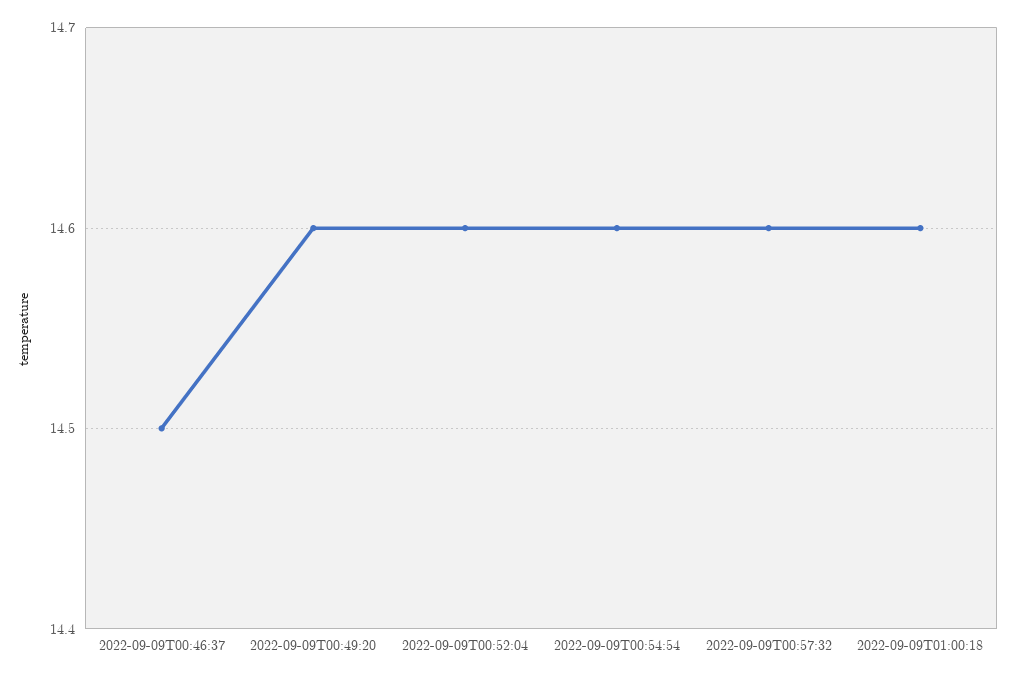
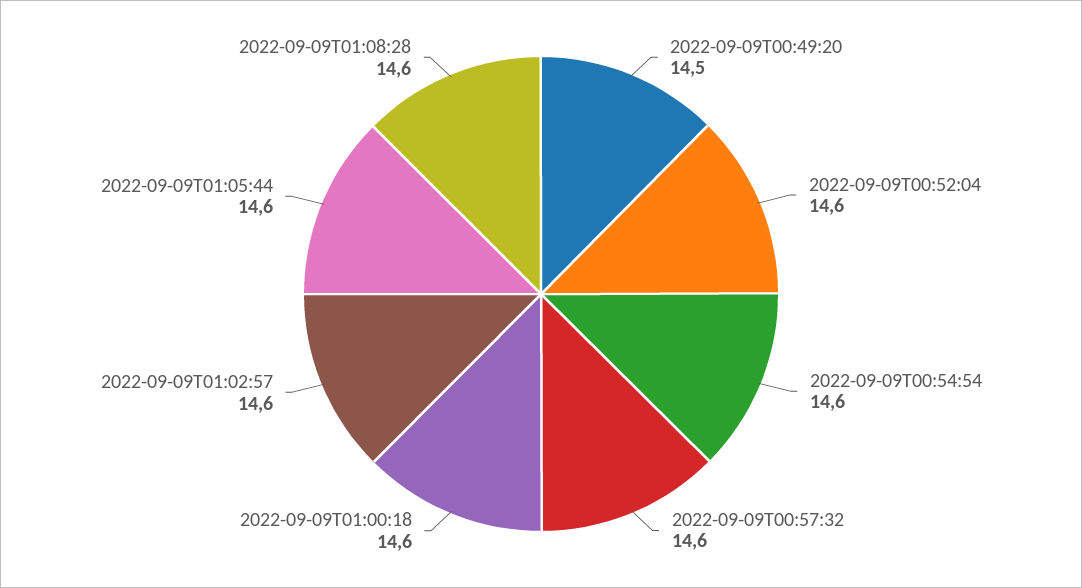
2022-09-09T00:46:37: 14.5 -> none
2022-09-09T00:49:20: 14.6 -> 14.5
2022-09-09T01:02:57: none -> 14.6
2022-09-09T01:05:44: none -> 14.6
2022-09-09T01:08:28: none -> 14.6

